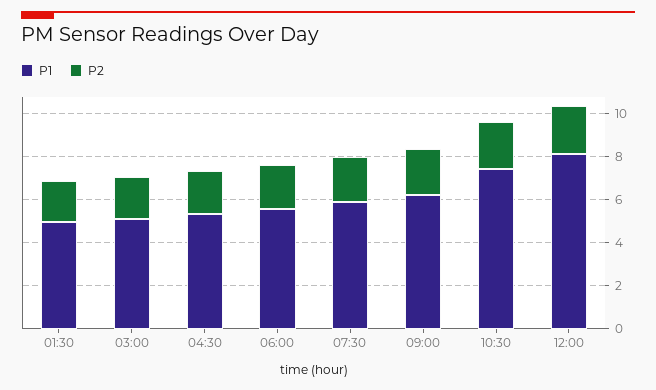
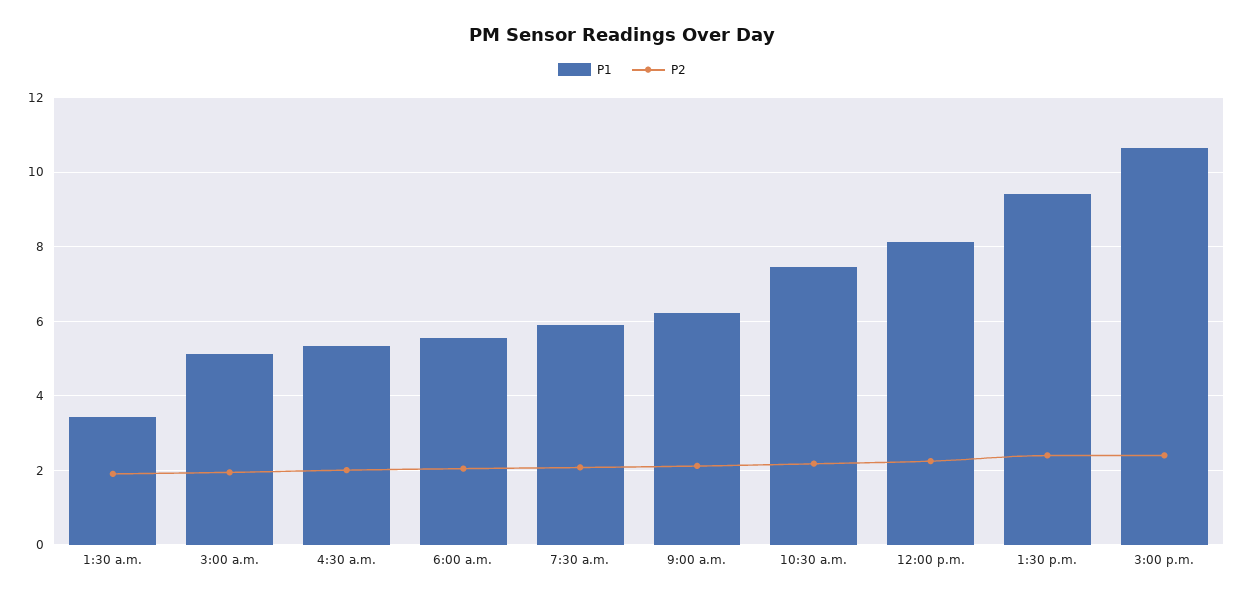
P1, 01:30: 5 -> 3.4
P1, 1:30 p.m.: none -> 9.4
P2, 1:30 p.m.: none -> 2.4
P1, 3:00 p.m.: none -> 10.6
P2, 3:00 p.m.: none -> 2.4

